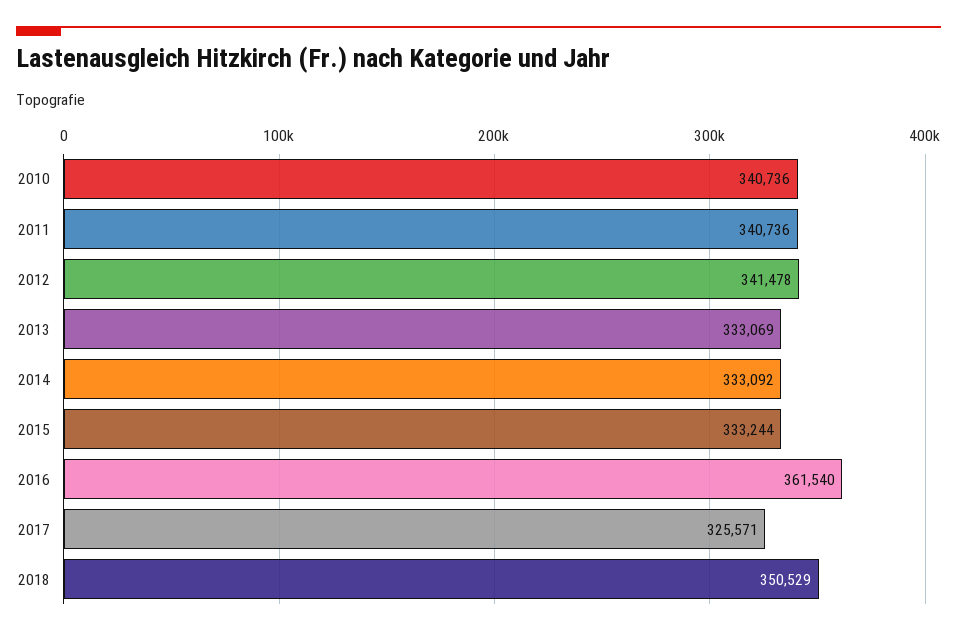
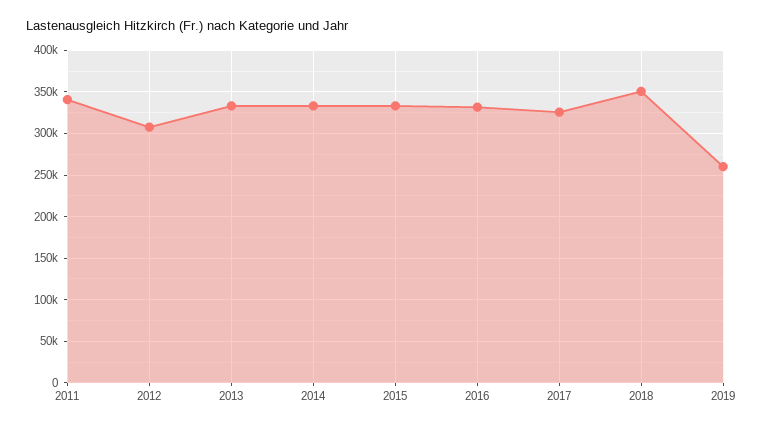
2010: 340736 -> none
2012: 341478 -> 310000
2016: 361540 -> 330000
2019: none -> 260000

